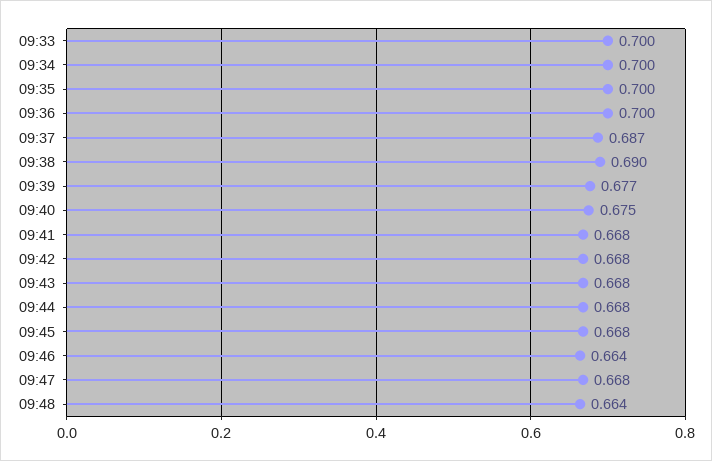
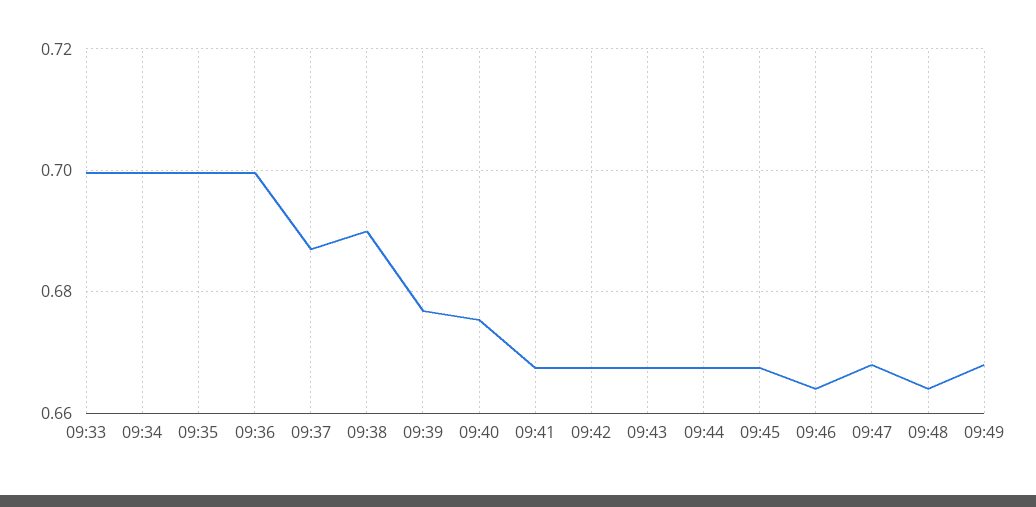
09:49: none -> 0.668

